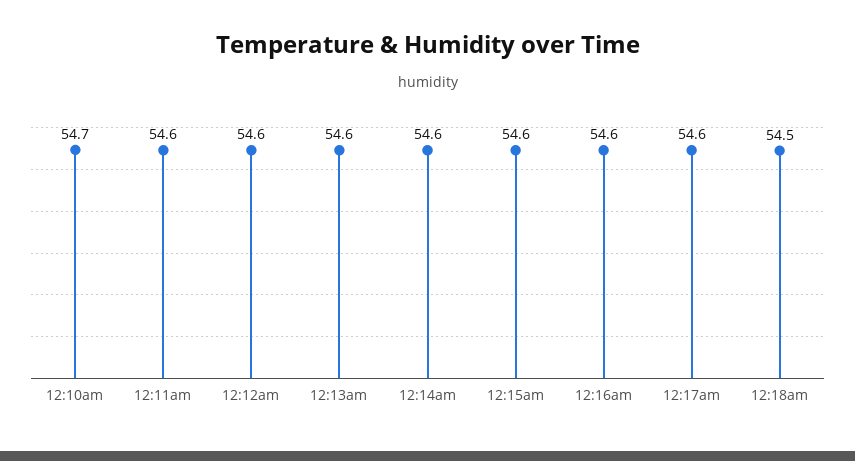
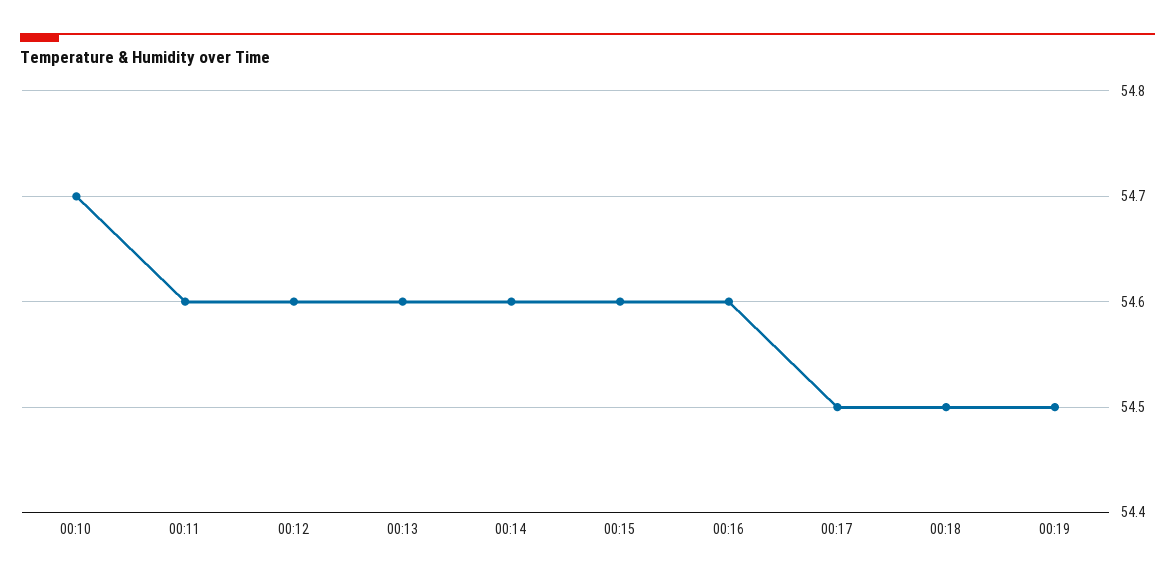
12:17am: 54.6 -> 54.5
00:19: none -> 54.5

